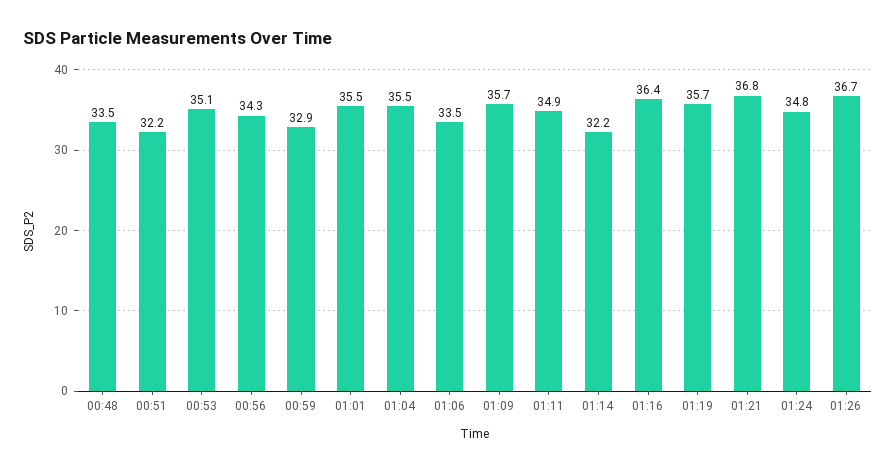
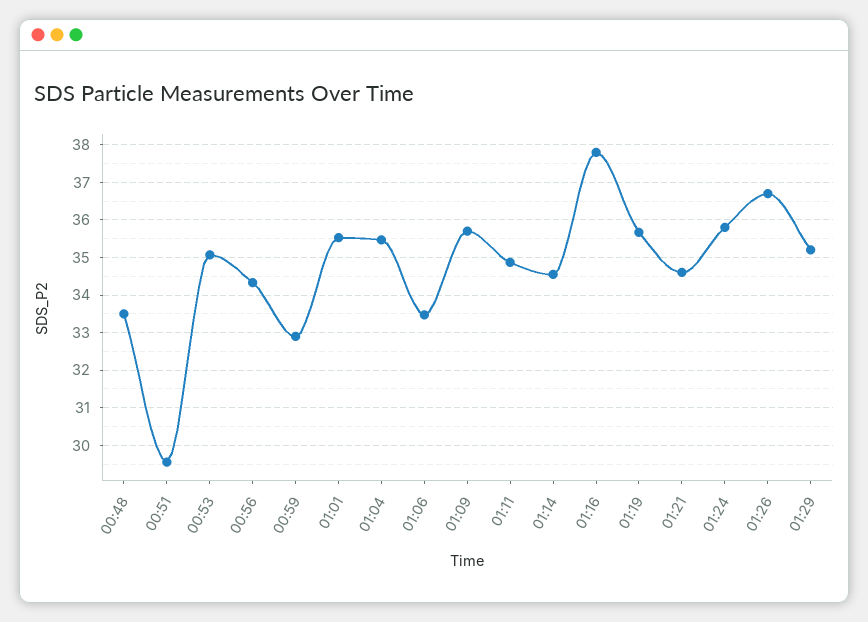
00:51: 32.2 -> 29.6
01:14: 32.2 -> 34.6
01:16: 36.4 -> 37.8
01:21: 36.8 -> 34.6
01:24: 34.8 -> 35.8
01:29: none -> 35.2

